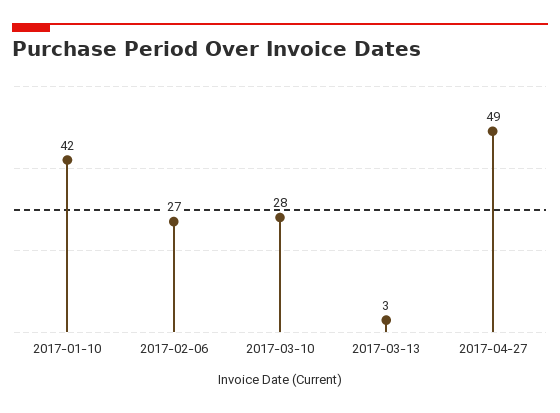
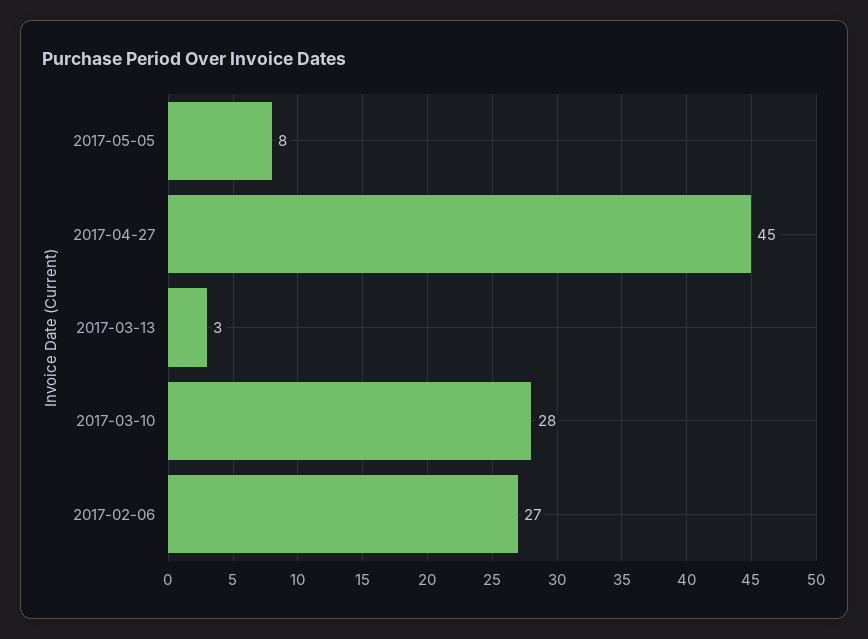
2017-01-10: 42 -> none
2017-04-27: 49 -> 45
2017-05-05: none -> 8

